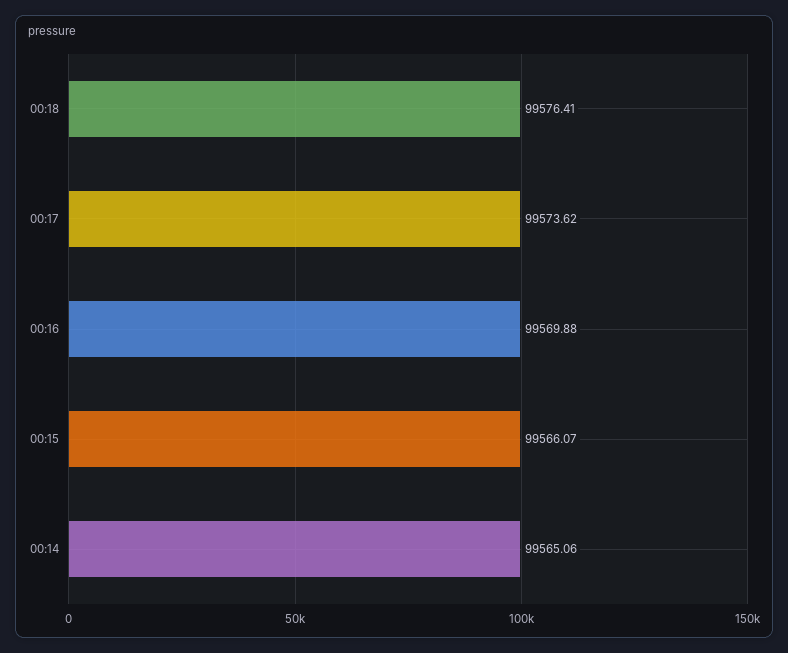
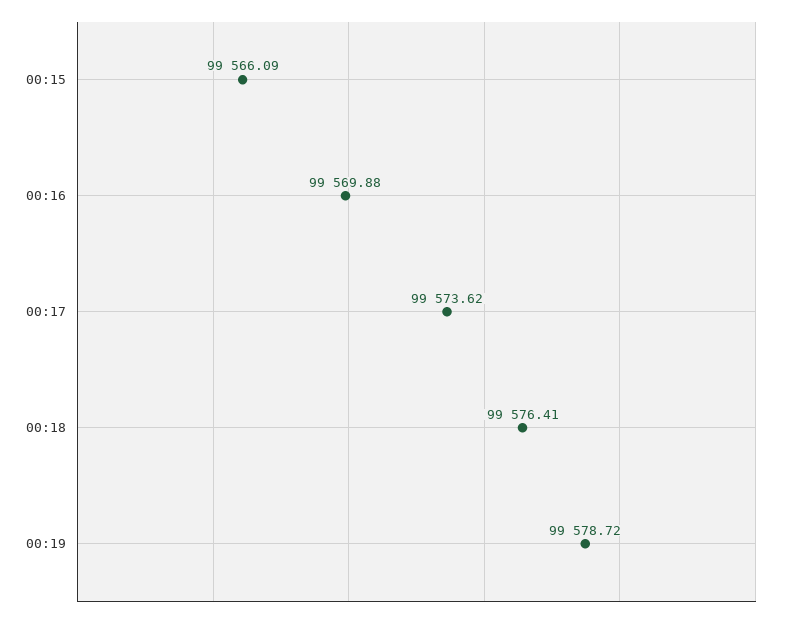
00:15: 99566.07 -> 99566.09
00:14: 99565.06 -> none
00:19: none -> 99578.72

